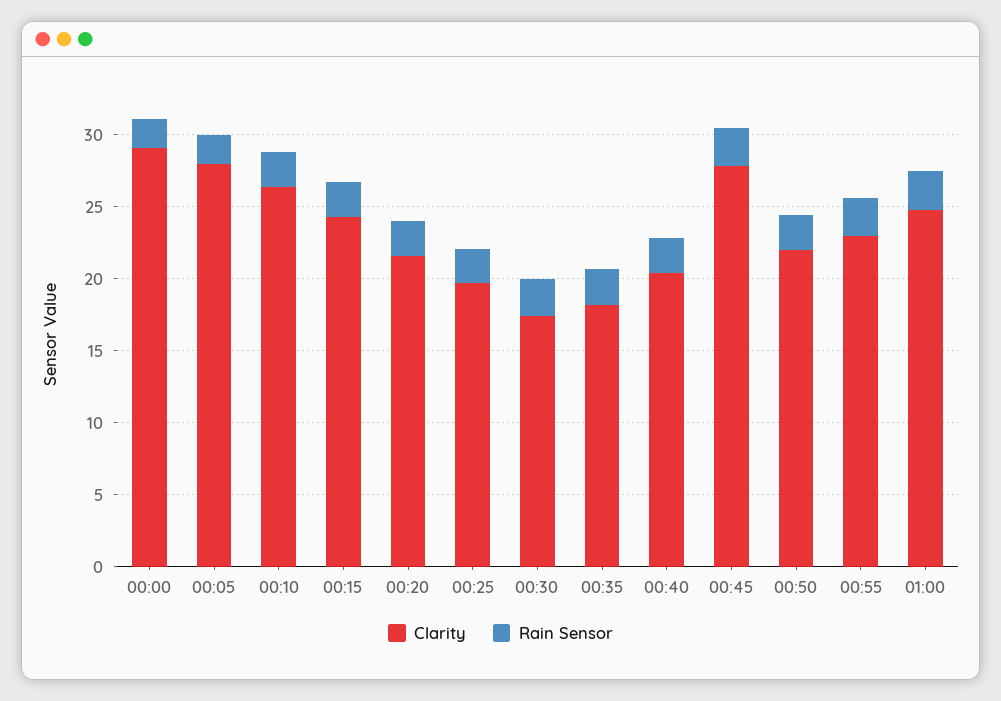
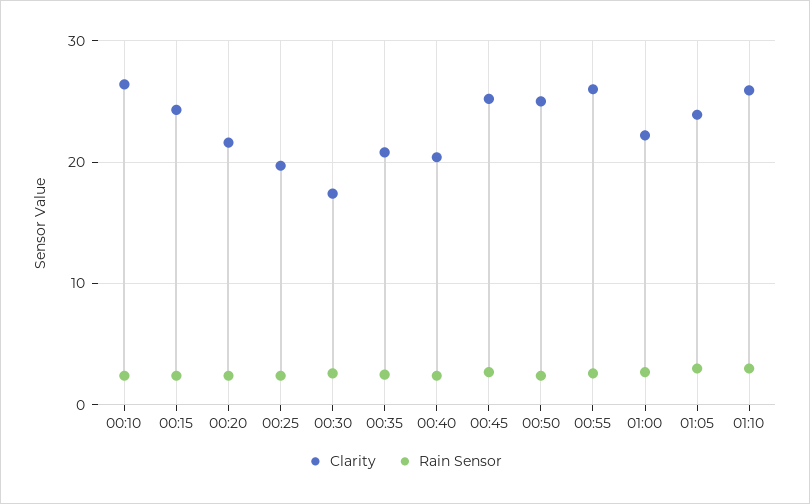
Clarity, 00:00: 29 -> none
Rain Sensor, 00:00: 2 -> none
Clarity, 00:05: 28 -> none
Rain Sensor, 00:05: 2 -> none
Clarity, 00:35: 18 -> 21
Clarity, 00:45: 28 -> 25
Clarity, 00:50: 22 -> 25
Clarity, 00:55: 23 -> 26
Clarity, 01:00: 25 -> 22
Clarity, 01:05: none -> 24
Rain Sensor, 01:05: none -> 3
Clarity, 01:10: none -> 26
Rain Sensor, 01:10: none -> 3

